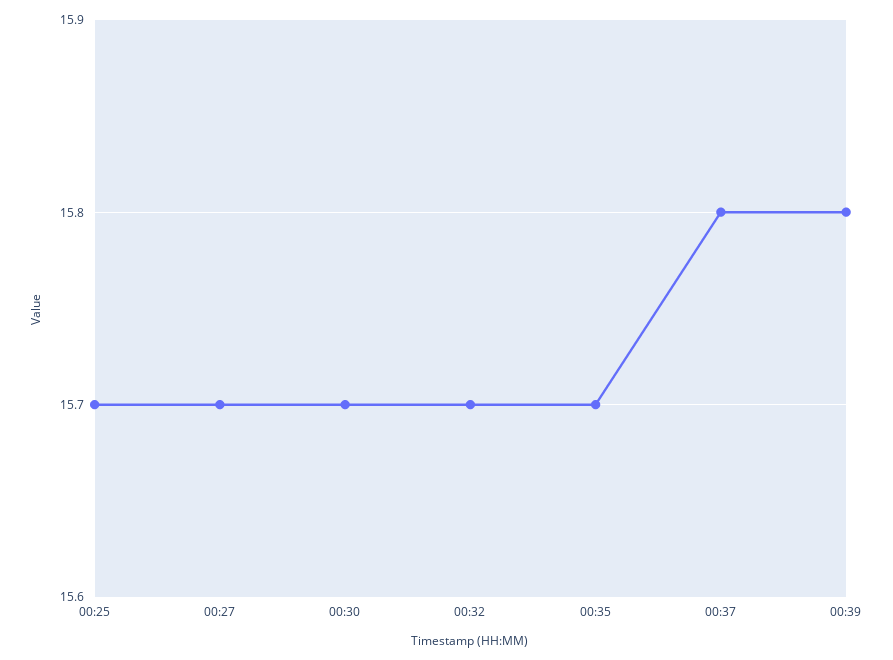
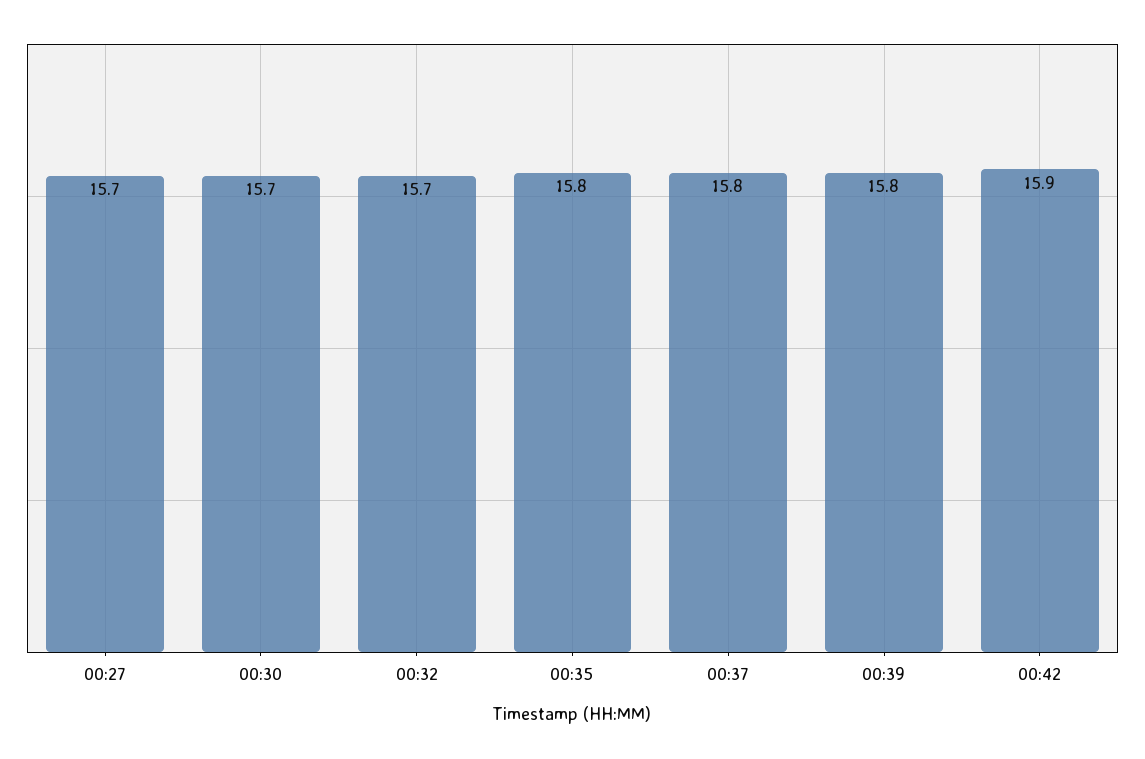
00:25: 15.7 -> none
00:35: 15.7 -> 15.8
00:42: none -> 15.9

